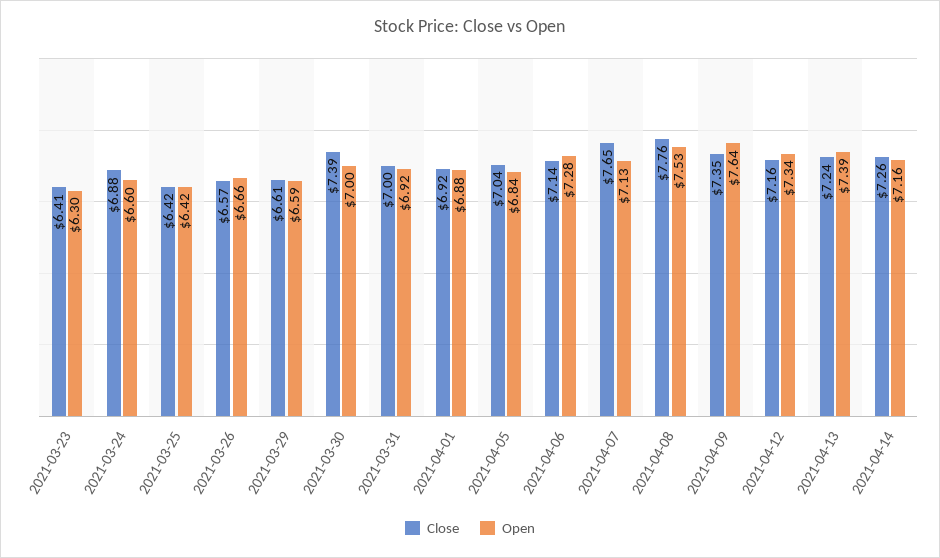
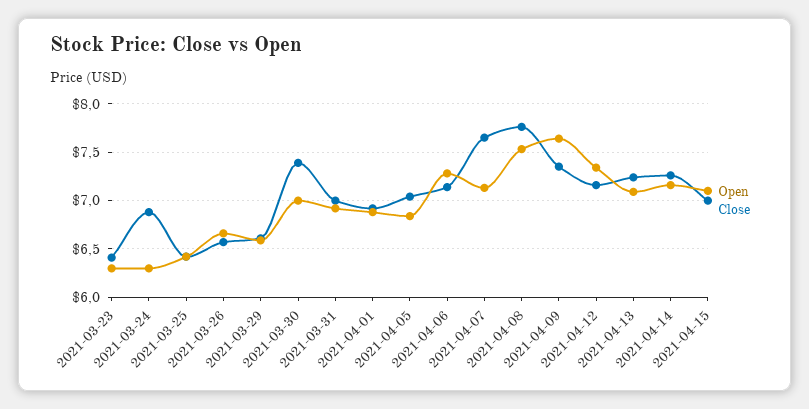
Open, 2021-03-24: 6.6 -> 6.3
Open, 2021-04-13: 7.39 -> 7.1
Open, 2021-04-15: none -> 7.1
Close, 2021-04-15: none -> 7

